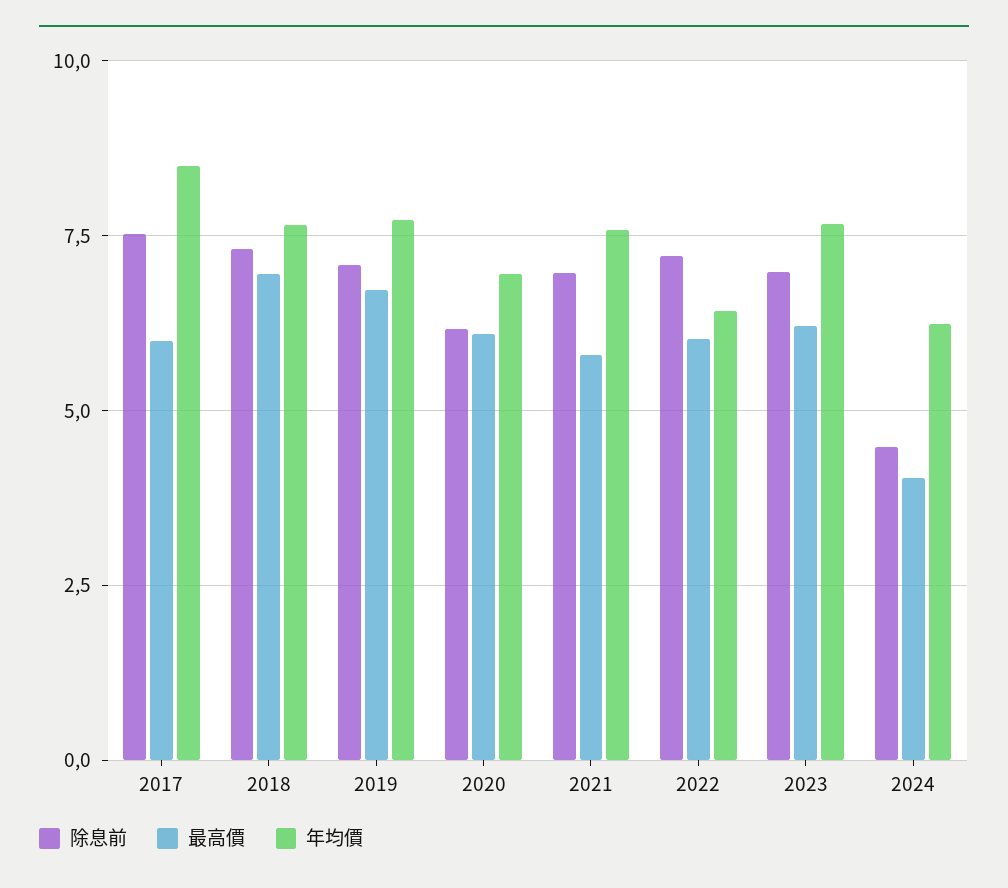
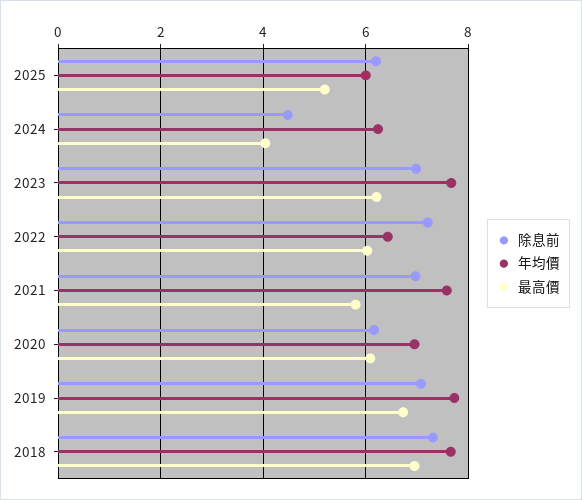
除息前, 2017: 7.5 -> none
最高價, 2017: 6 -> none
年均價, 2017: 8.5 -> none
除息前, 2025: none -> 6.2
年均價, 2025: none -> 6
最高價, 2025: none -> 5.2

